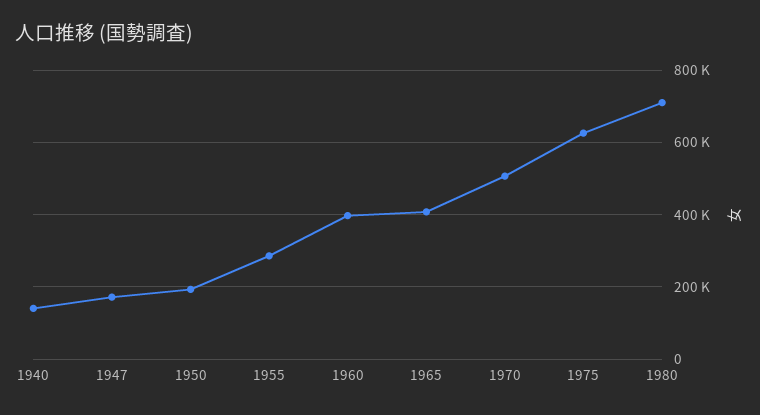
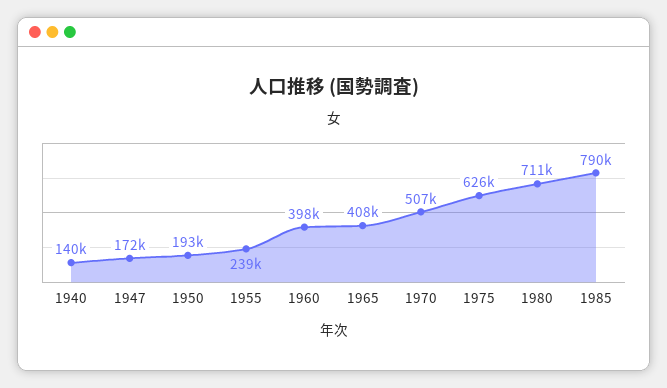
1955: 280000 -> 239000
1985: none -> 790000

